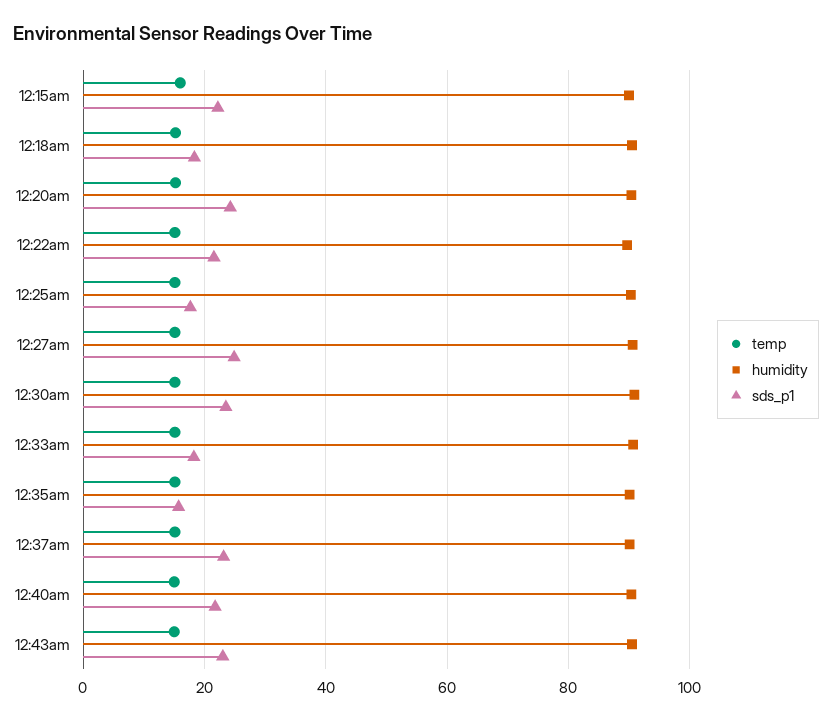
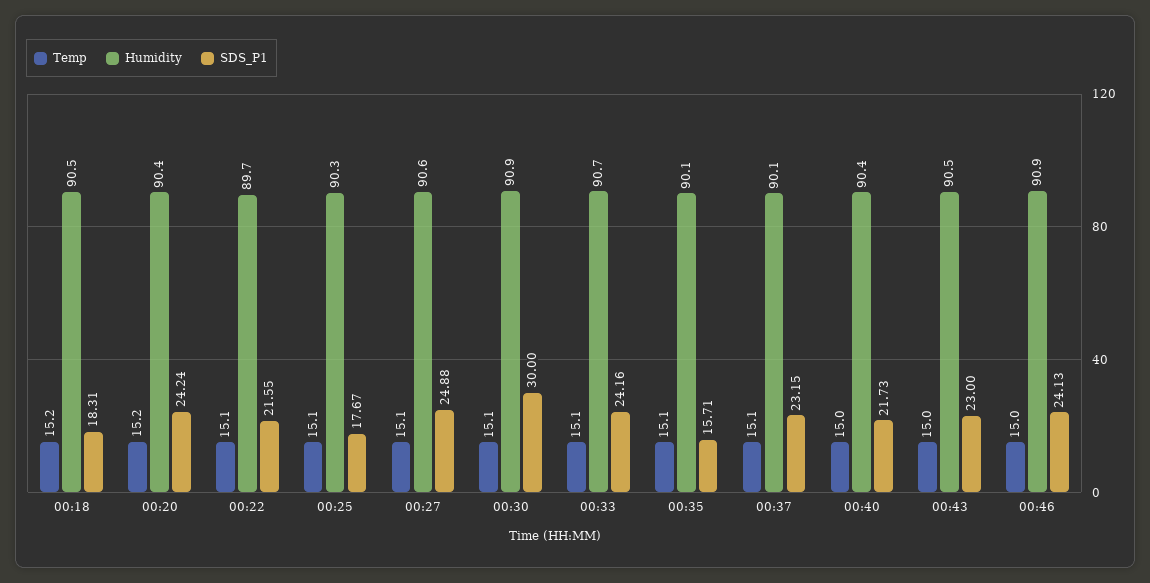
temp, 12:15am: 16 -> none
humidity, 12:15am: 90 -> none
sds_p1, 12:15am: 22 -> none
sds_p1, 12:30am: 24 -> 30
sds_p1, 12:33am: 18 -> 24.16
temp, 00:46: none -> 15
humidity, 00:46: none -> 90.9
sds_p1, 00:46: none -> 24.13

